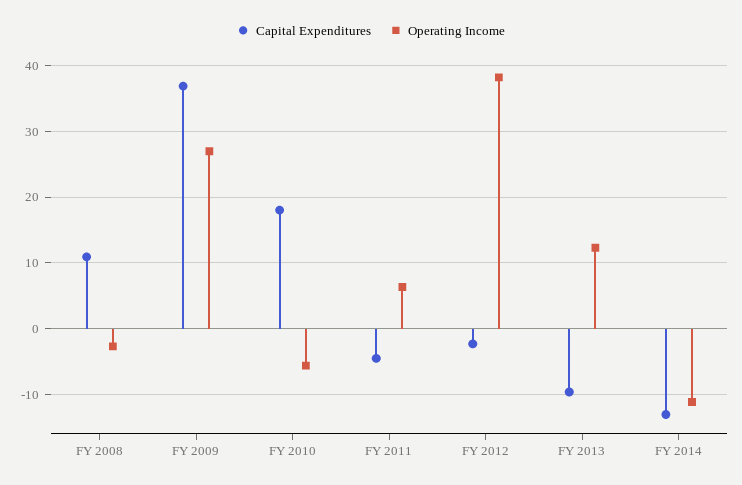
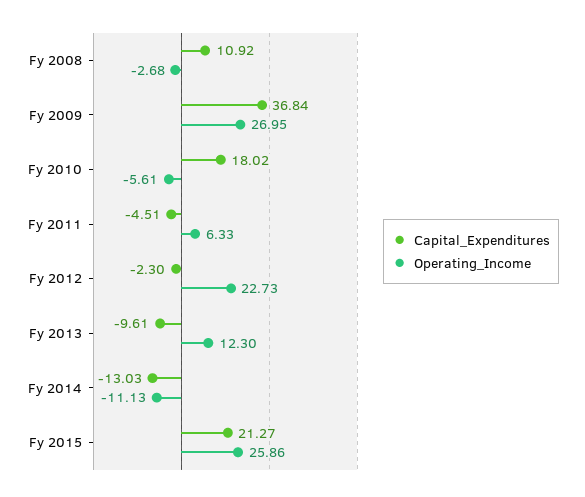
Operating Income, FY 2012: 38 -> 22.73
Capital Expenditures, Fy 2015: none -> 21.27
Operating Income, Fy 2015: none -> 25.86

